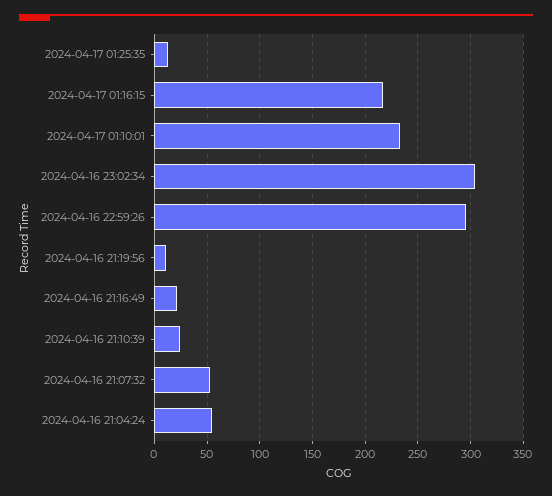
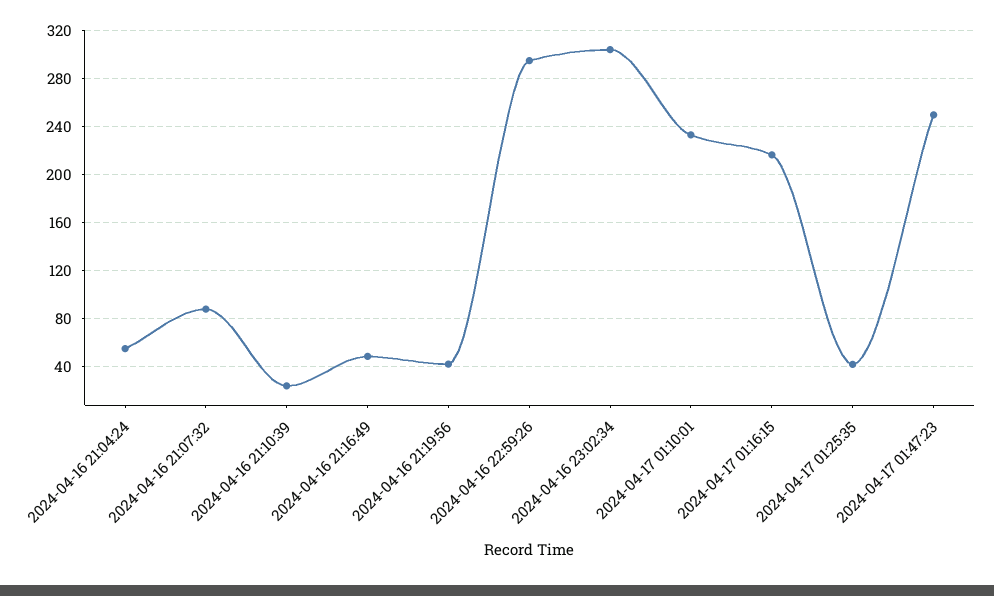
2024-04-17 01:25:35: 10 -> 40
2024-04-16 21:19:56: 10 -> 40
2024-04-16 21:16:49: 20 -> 50
2024-04-16 21:07:32: 50 -> 90
2024-04-17 01:47:23: none -> 250

